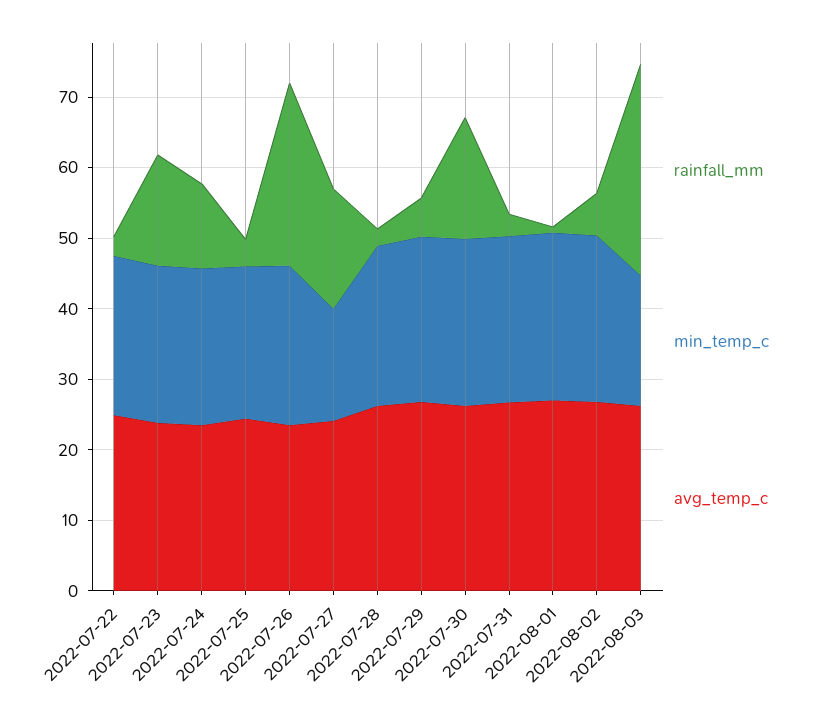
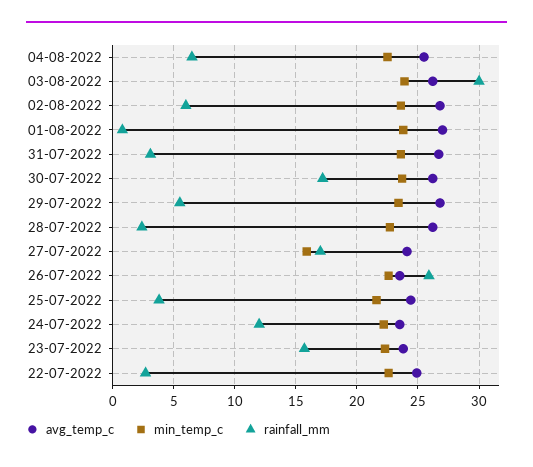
min_temp_c, 2022-08-03: 18 -> 24
avg_temp_c, 04-08-2022: none -> 25.5
min_temp_c, 04-08-2022: none -> 22.5
rainfall_mm, 04-08-2022: none -> 6.5

